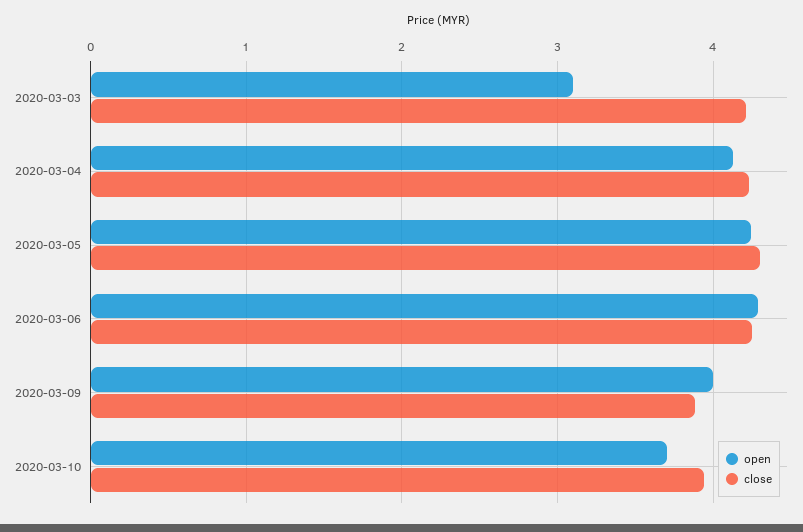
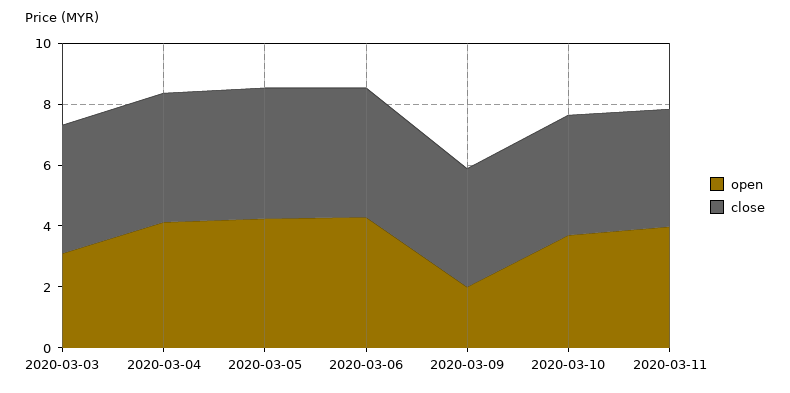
open, 2020-03-09: 4 -> 2
open, 2020-03-11: none -> 4
close, 2020-03-11: none -> 4

